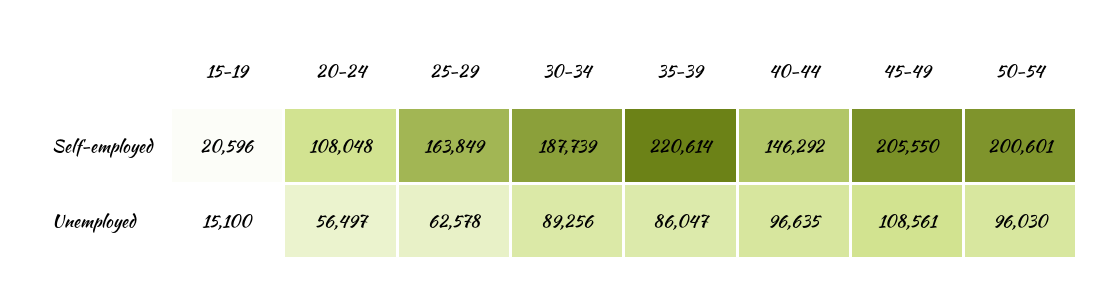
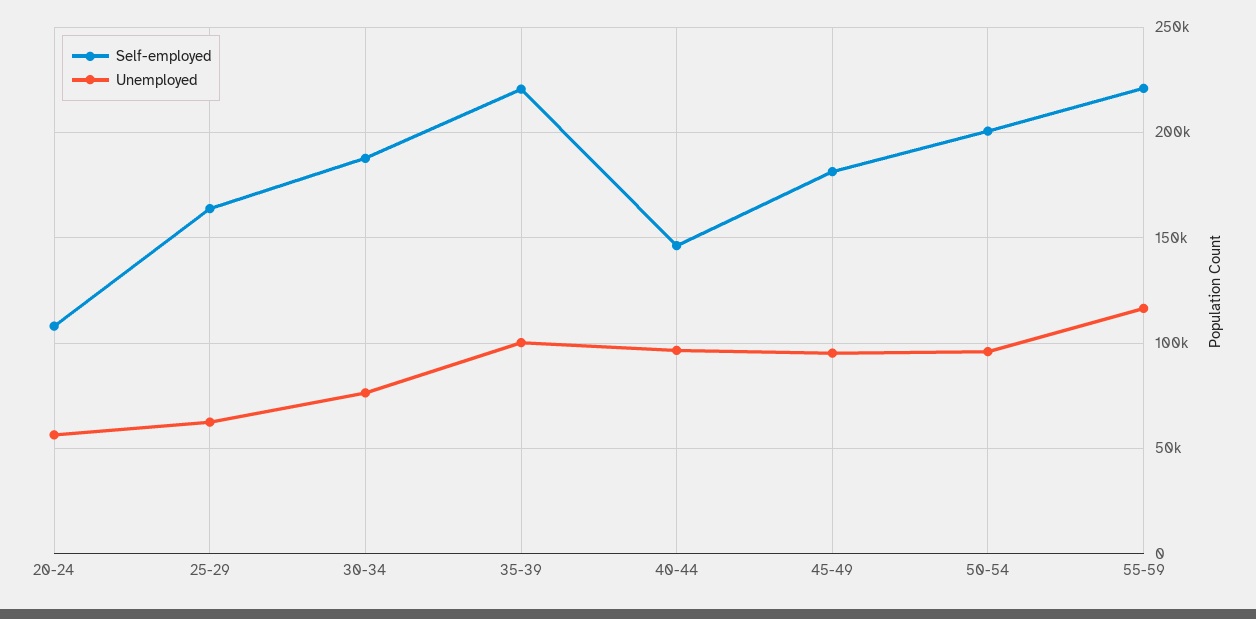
Self-employed, 15-19: 20596 -> none
Self-employed, 45-49: 205550 -> 180000
Unemployed, 15-19: 15100 -> none
Unemployed, 30-34: 89256 -> 75000
Unemployed, 35-39: 86047 -> 100000
Unemployed, 45-49: 108561 -> 95000
Self-employed, 55-59: none -> 220000
Unemployed, 55-59: none -> 115000

